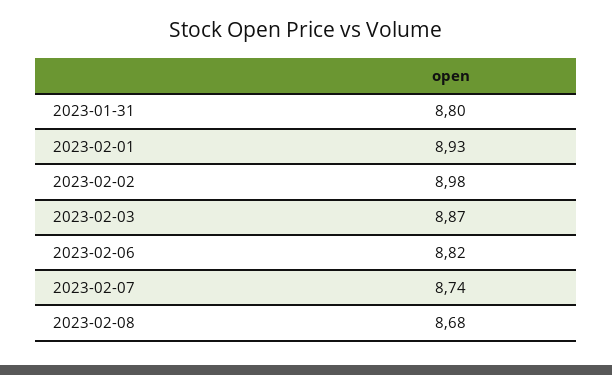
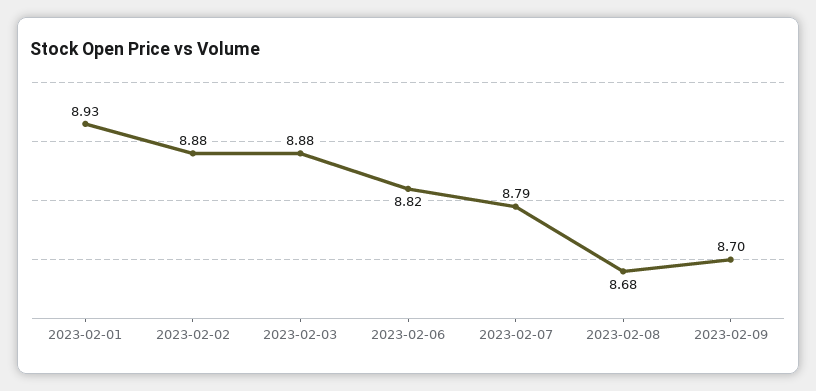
2023-01-31: 8.8 -> none
2023-02-02: 8.98 -> 8.88
2023-02-03: 8.87 -> 8.88
2023-02-07: 8.74 -> 8.79
2023-02-09: none -> 8.7

